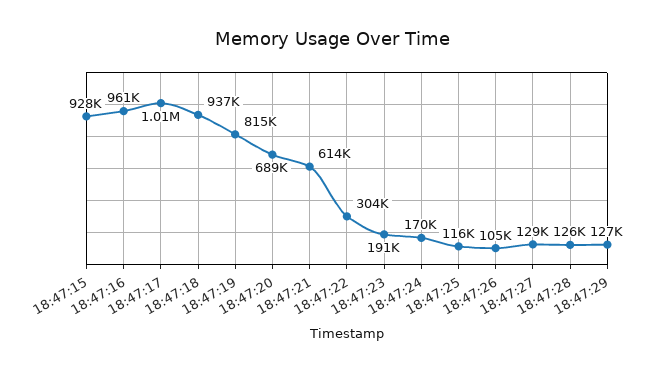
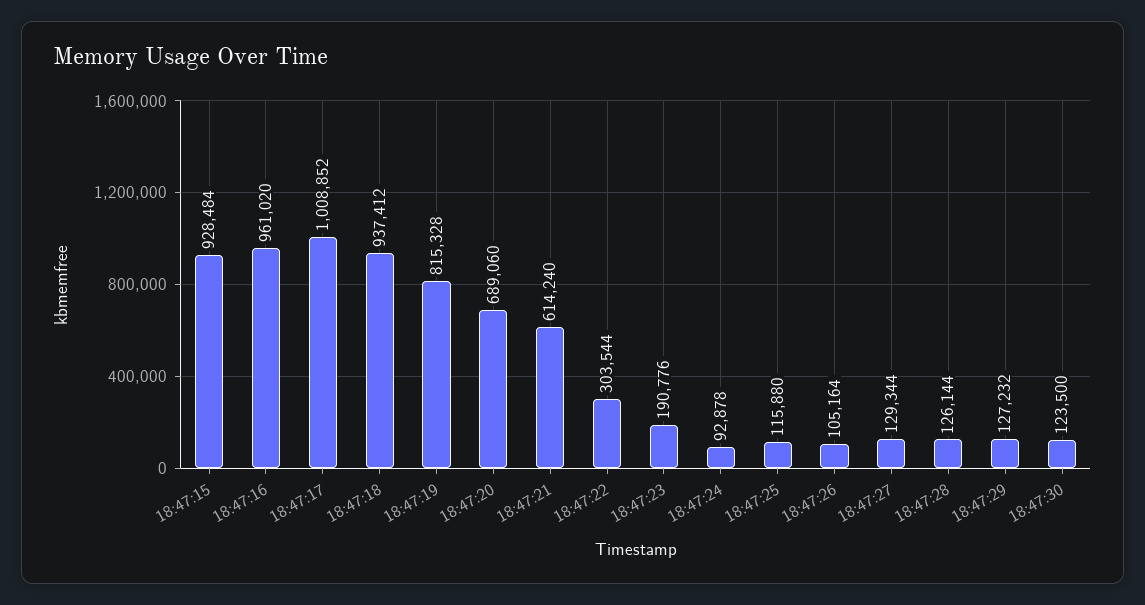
18:47:24: 170000 -> 92878
18:47:30: none -> 123500

